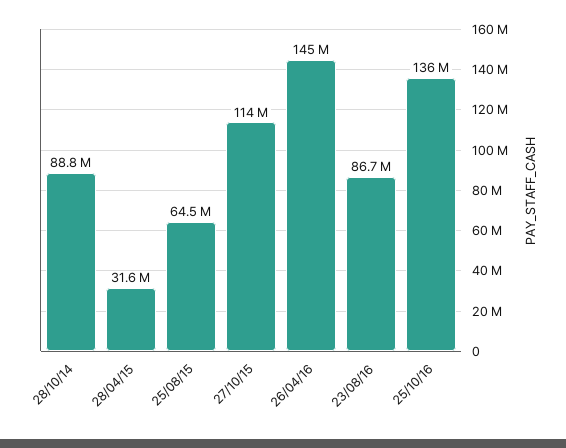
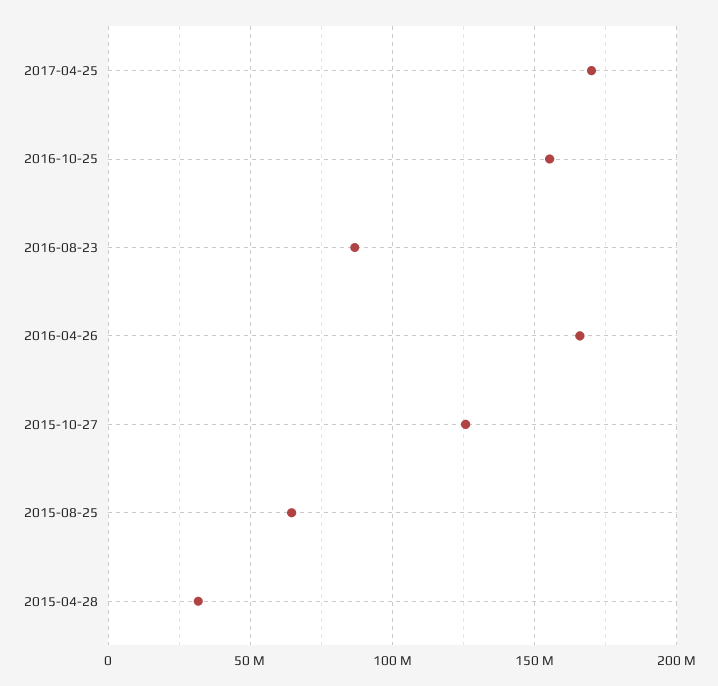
28/10/14: 88800000 -> none
27/10/15: 114000000 -> 125000000
26/04/16: 145000000 -> 165000000
25/10/16: 136000000 -> 155000000
2017-04-25: none -> 170000000

